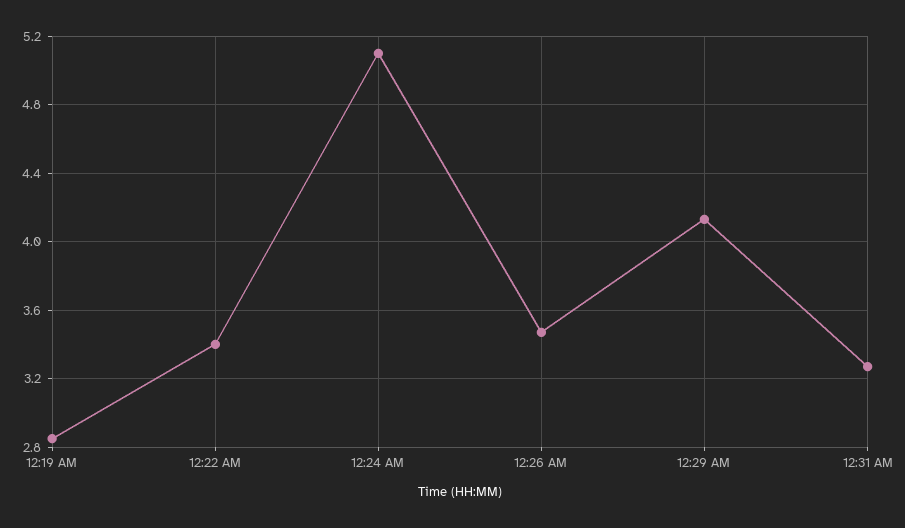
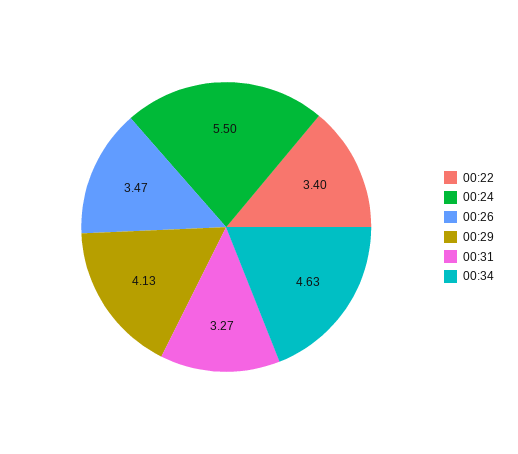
12:19 AM: 2.85 -> none
12:24 AM: 5.1 -> 5.5
00:34: none -> 4.63

